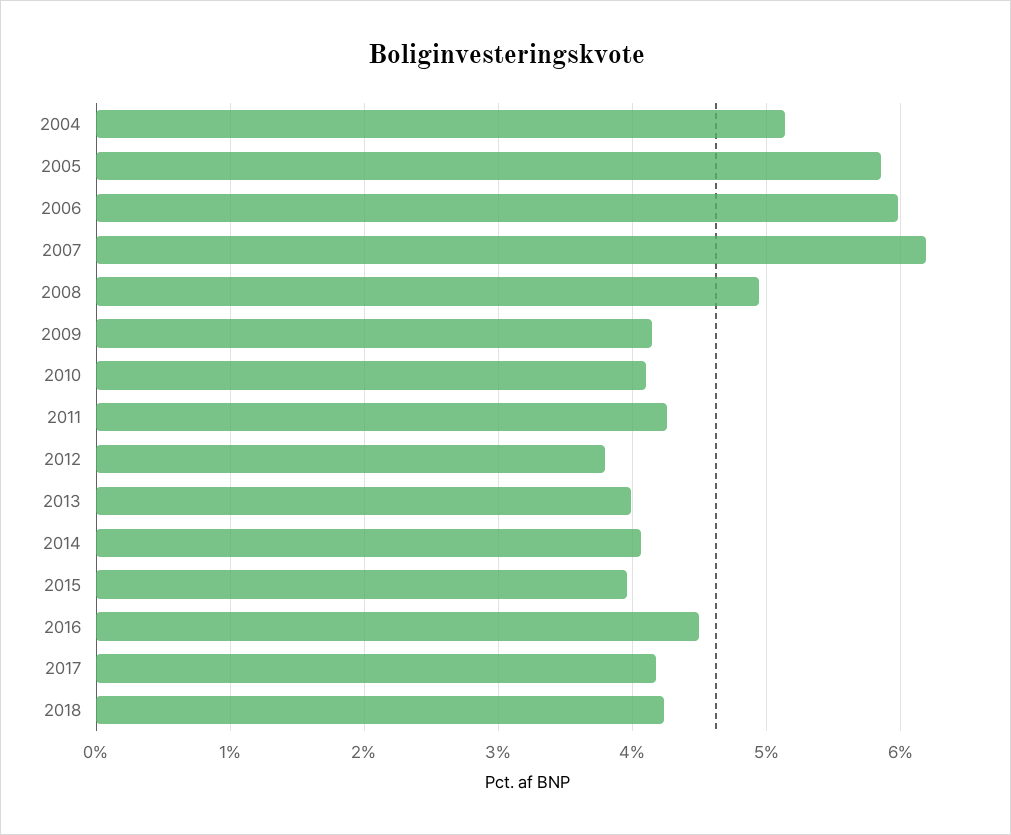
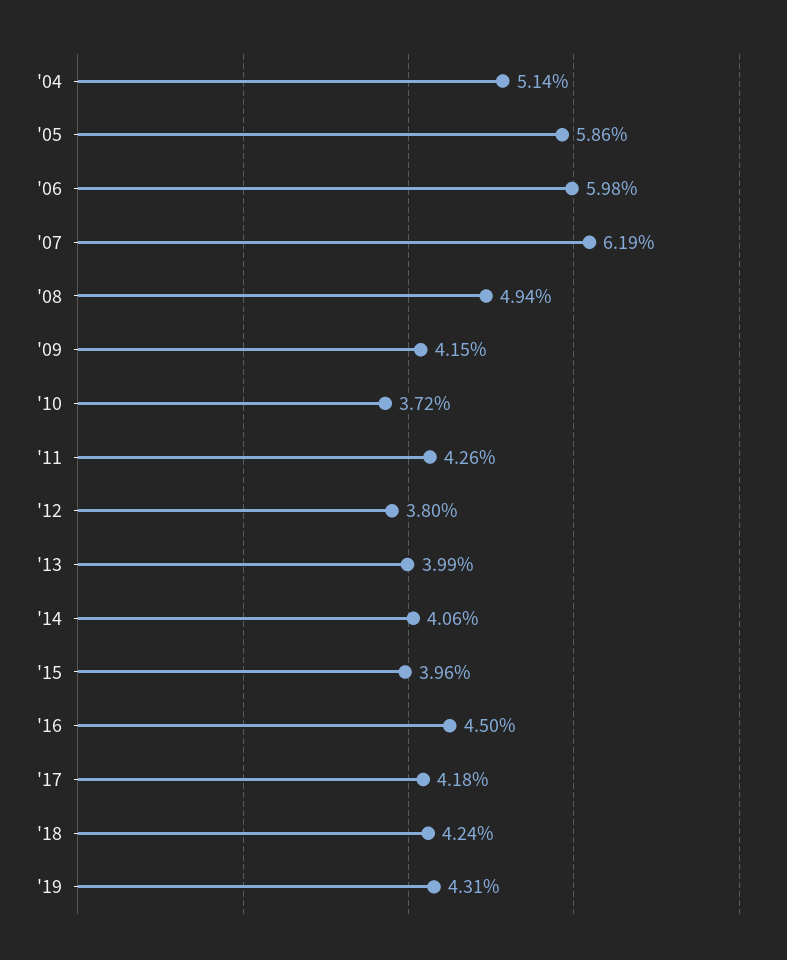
2010: 4.1 -> 3.72
'19: none -> 4.31

